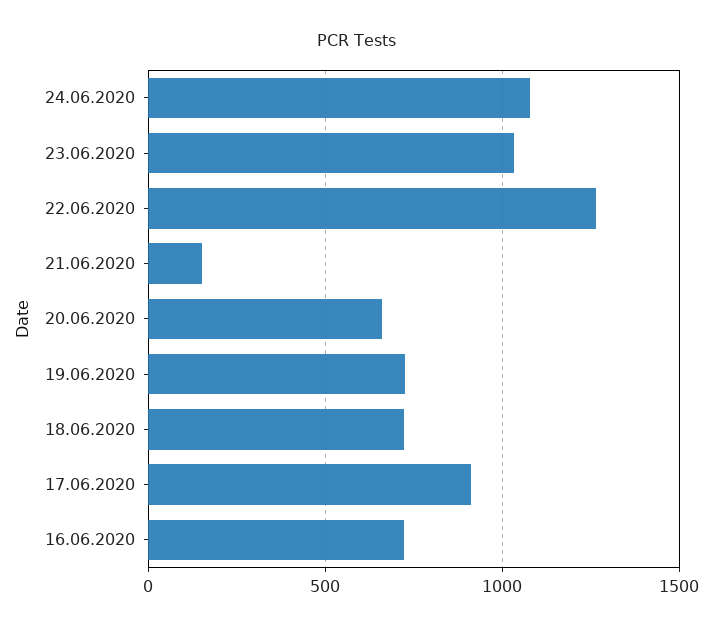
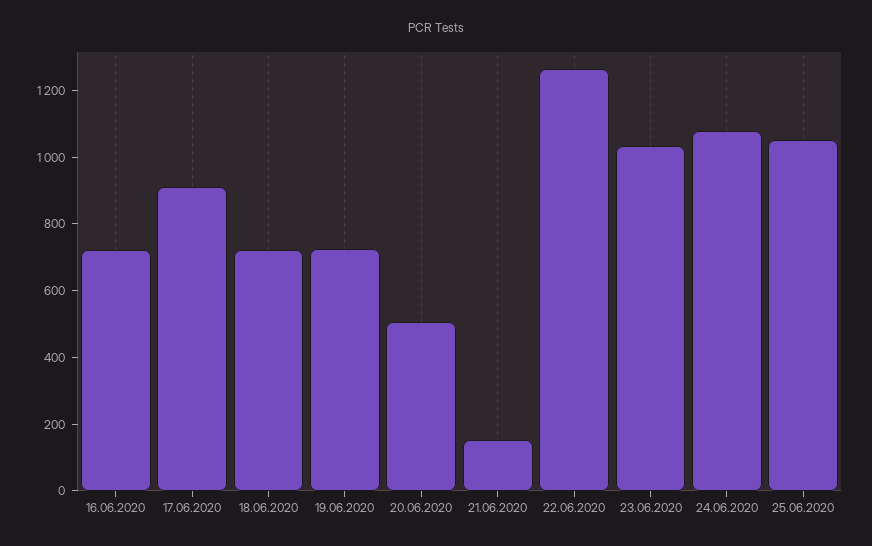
20.06.2020: 650 -> 500
25.06.2020: none -> 1050

